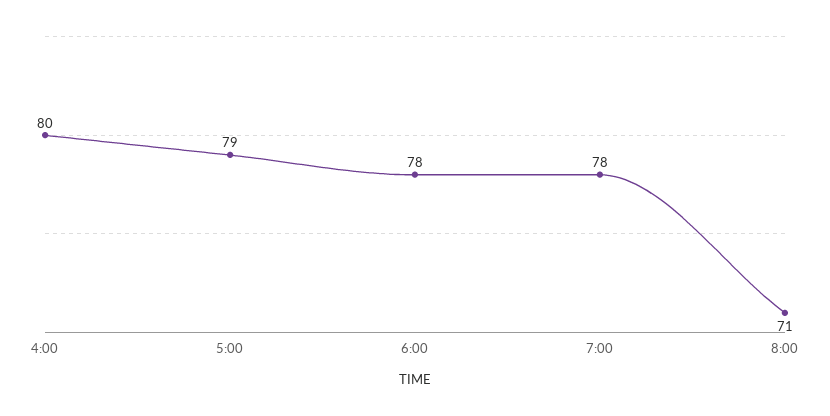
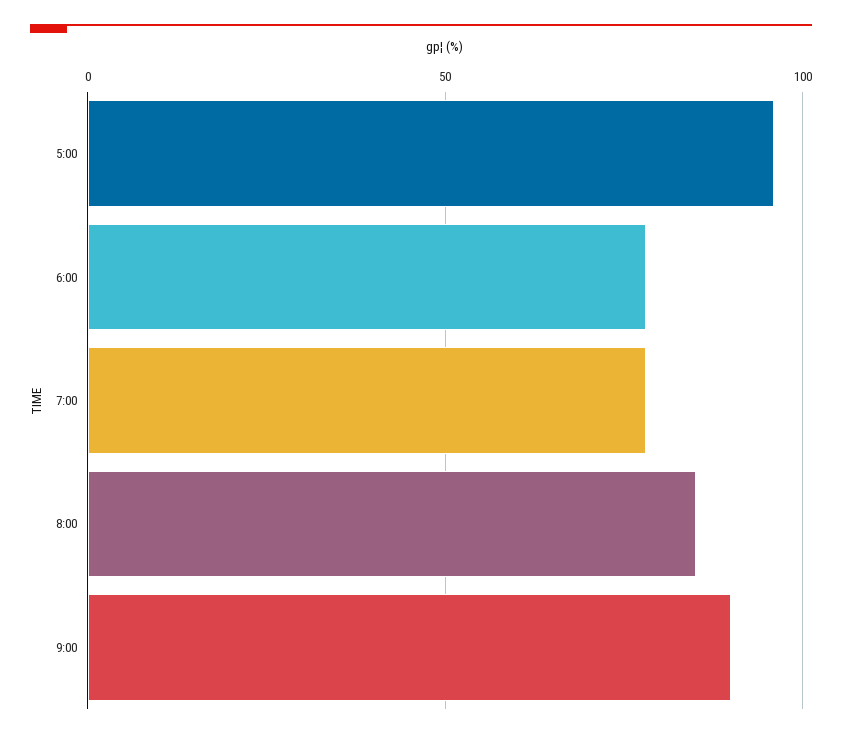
4:00: 80 -> none
5:00: 79 -> 95
8:00: 71 -> 85
9:00: none -> 90

